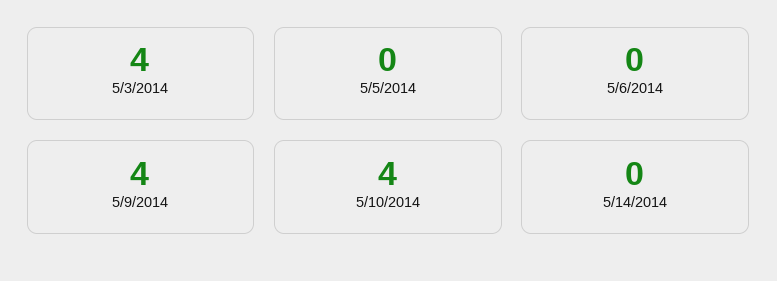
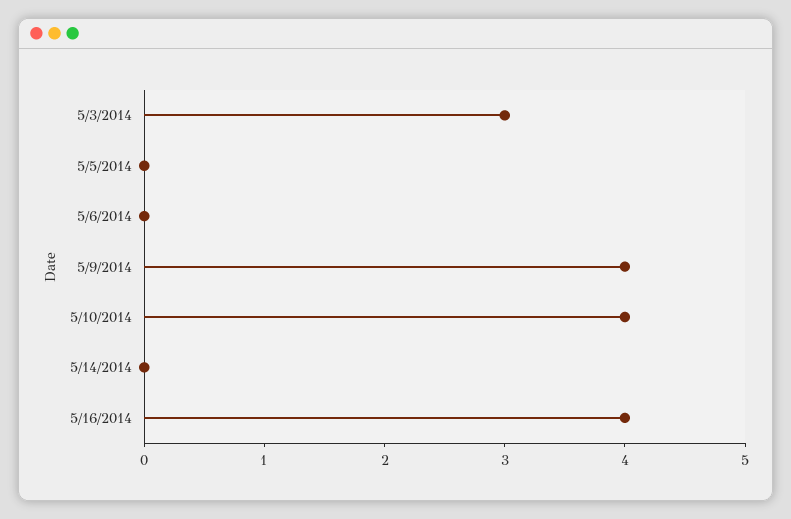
5/3/2014: 4 -> 3
5/16/2014: none -> 4

